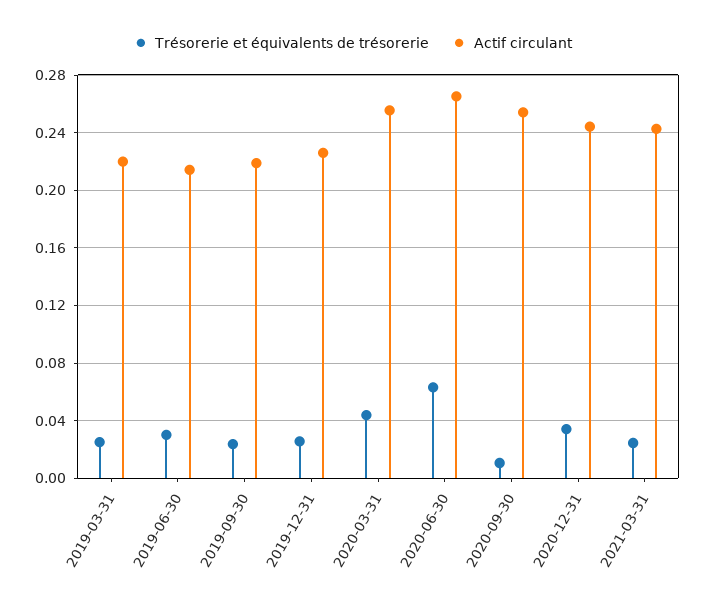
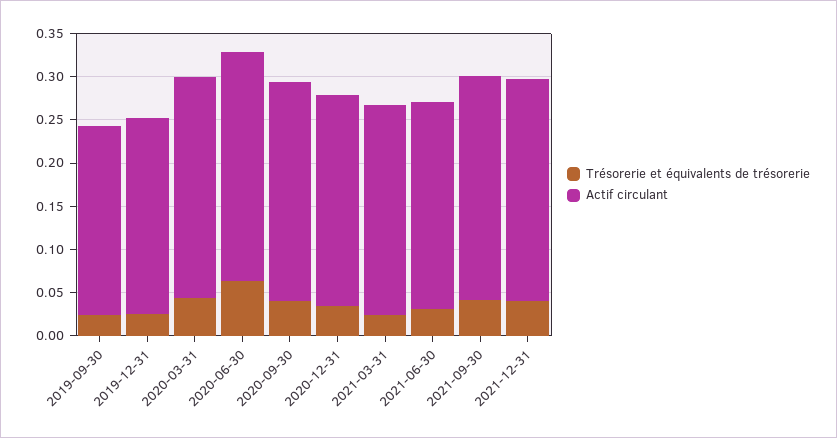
Trésorerie et équivalents de trésorerie, 2019-03-31: 0.025 -> none
Actif circulant, 2019-03-31: 0.22 -> none
Trésorerie et équivalents de trésorerie, 2019-06-30: 0.03 -> none
Actif circulant, 2019-06-30: 0.215 -> none
Trésorerie et équivalents de trésorerie, 2020-09-30: 0.01 -> 0.04
Trésorerie et équivalents de trésorerie, 2021-06-30: none -> 0.03
Actif circulant, 2021-06-30: none -> 0.24
Trésorerie et équivalents de trésorerie, 2021-09-30: none -> 0.04
Actif circulant, 2021-09-30: none -> 0.26
Trésorerie et équivalents de trésorerie, 2021-12-31: none -> 0.04
Actif circulant, 2021-12-31: none -> 0.26

